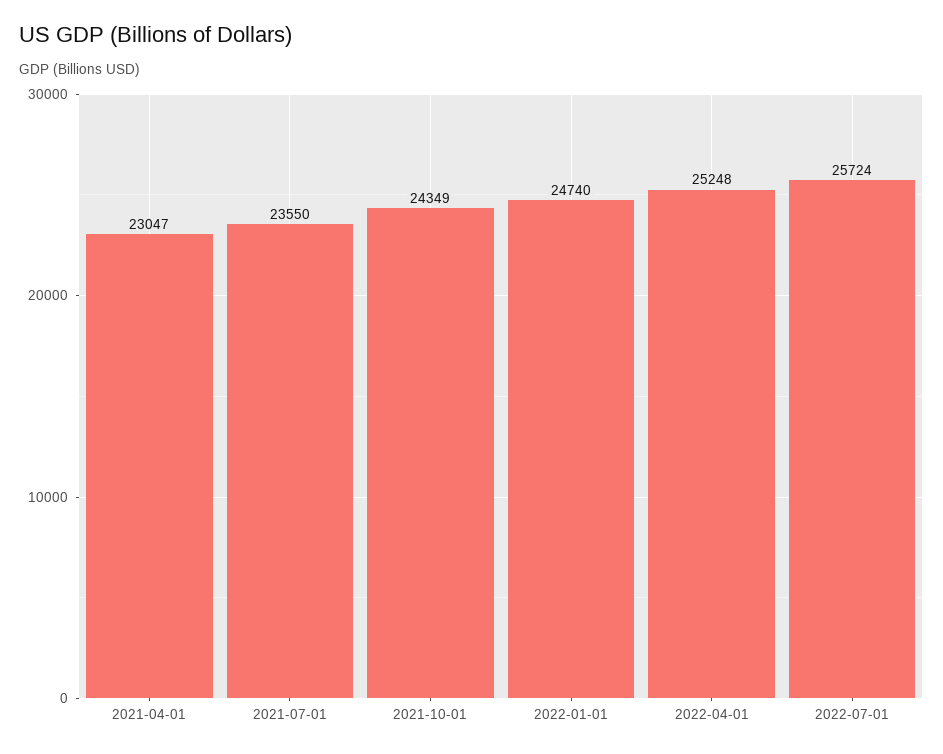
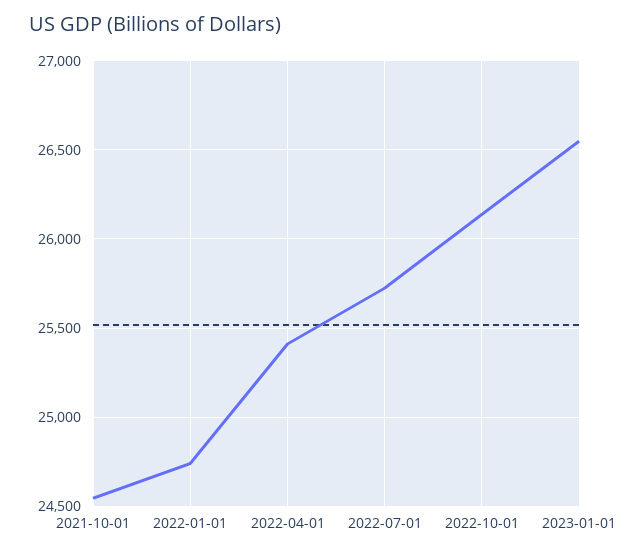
2021-04-01: 23047 -> none
2021-07-01: 23550 -> none
2021-10-01: 24349 -> 24550
2022-04-01: 25248 -> 25400
2022-10-01: none -> 26150
2023-01-01: none -> 26550

